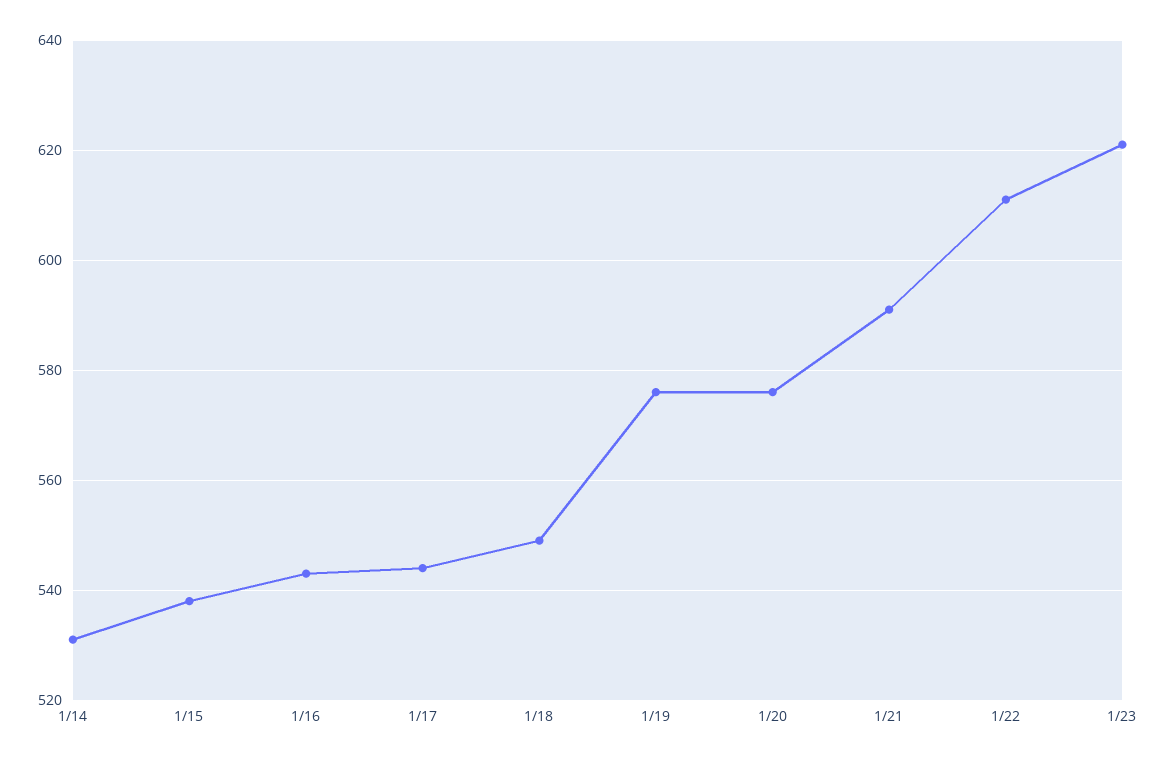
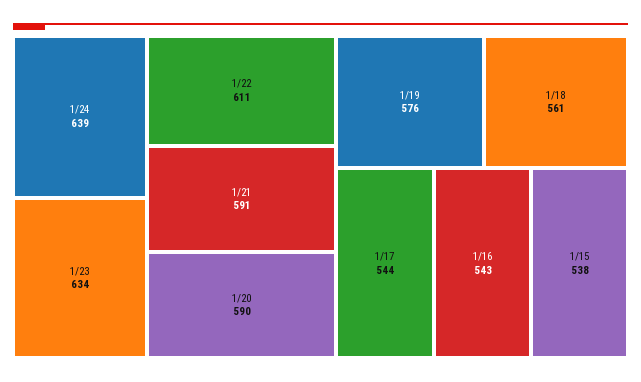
1/14: 530 -> none
1/18: 550 -> 561
1/20: 575 -> 590
1/23: 620 -> 634
1/24: none -> 639

